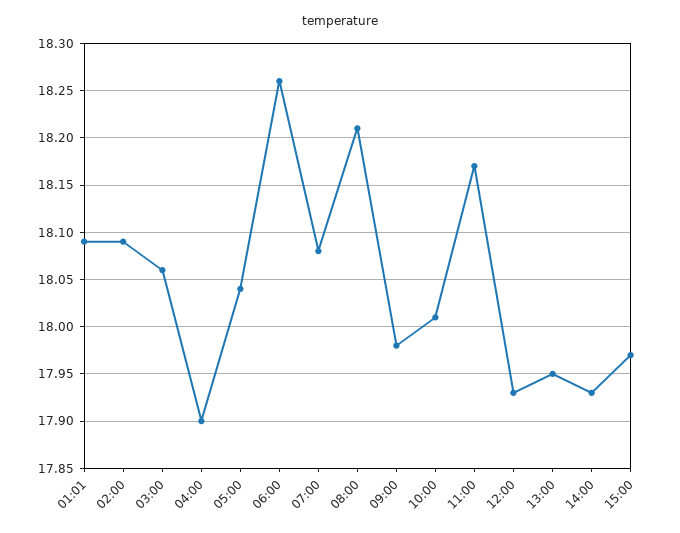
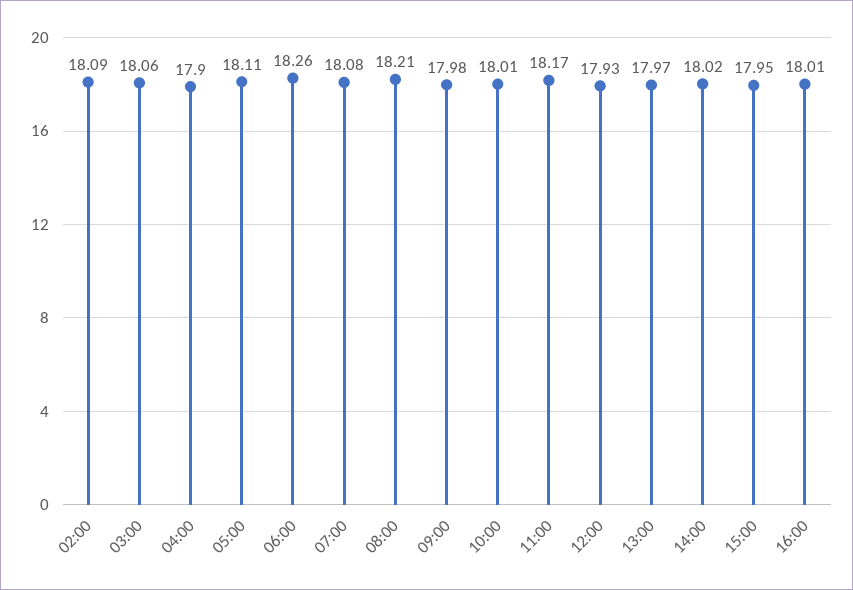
01:01: 18.09 -> none
05:00: 18.04 -> 18.11
13:00: 17.95 -> 17.97
14:00: 17.93 -> 18.02
15:00: 17.97 -> 17.95
16:00: none -> 18.01

